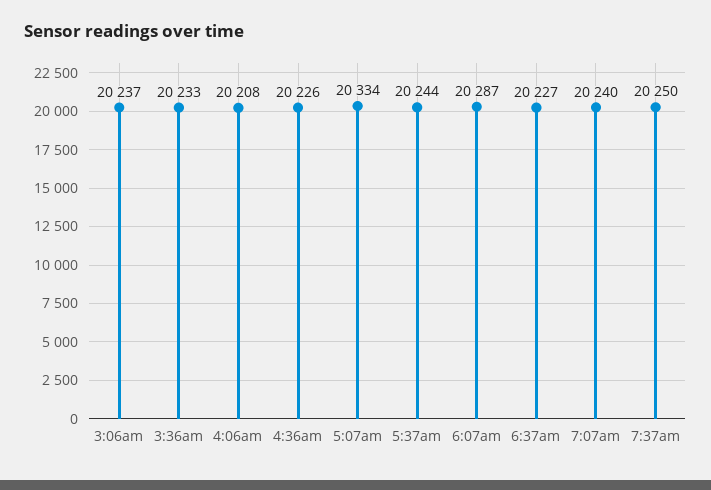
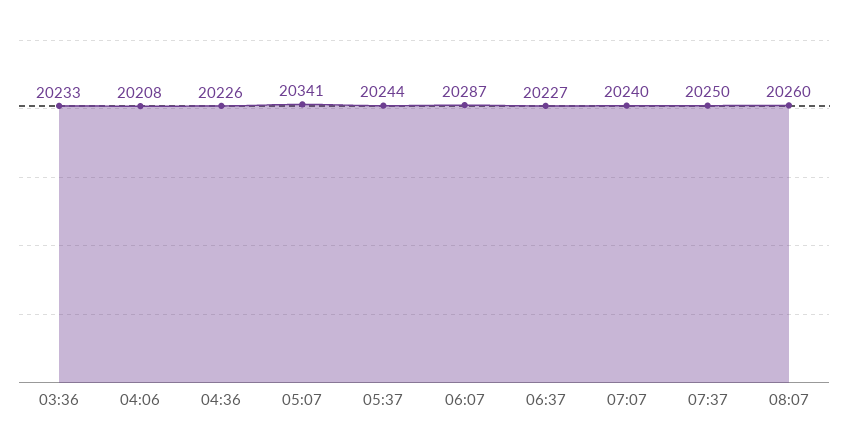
3:06am: 20237 -> none
5:07am: 20334 -> 20341
08:07: none -> 20260

